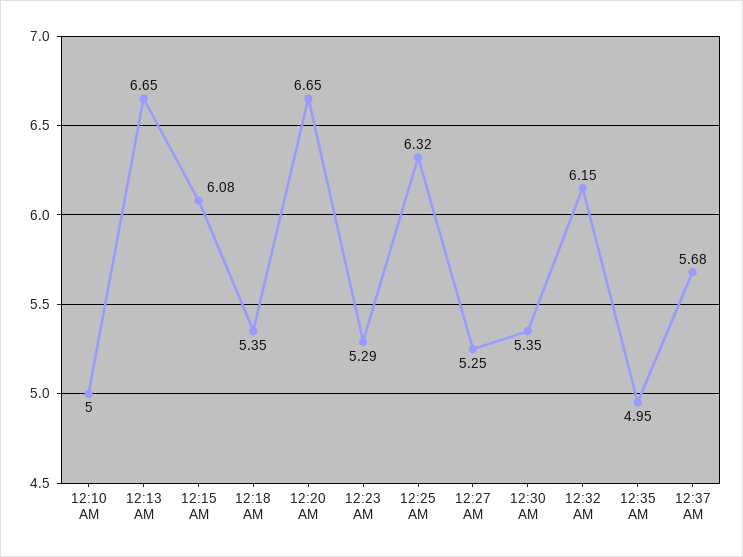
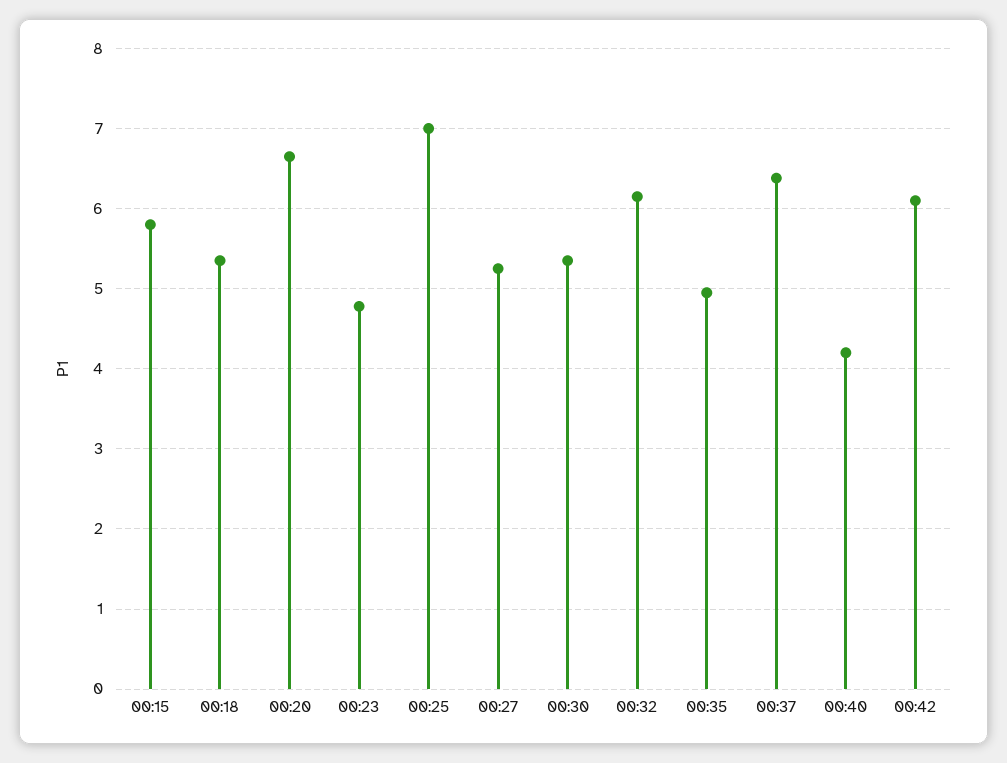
12:10 AM: 5 -> none
12:13 AM: 6.65 -> none
12:15 AM: 6.08 -> 5.8
12:23 AM: 5.29 -> 4.8
12:25 AM: 6.32 -> 7
12:37 AM: 5.68 -> 6.4
00:40: none -> 4.2
00:42: none -> 6.1

